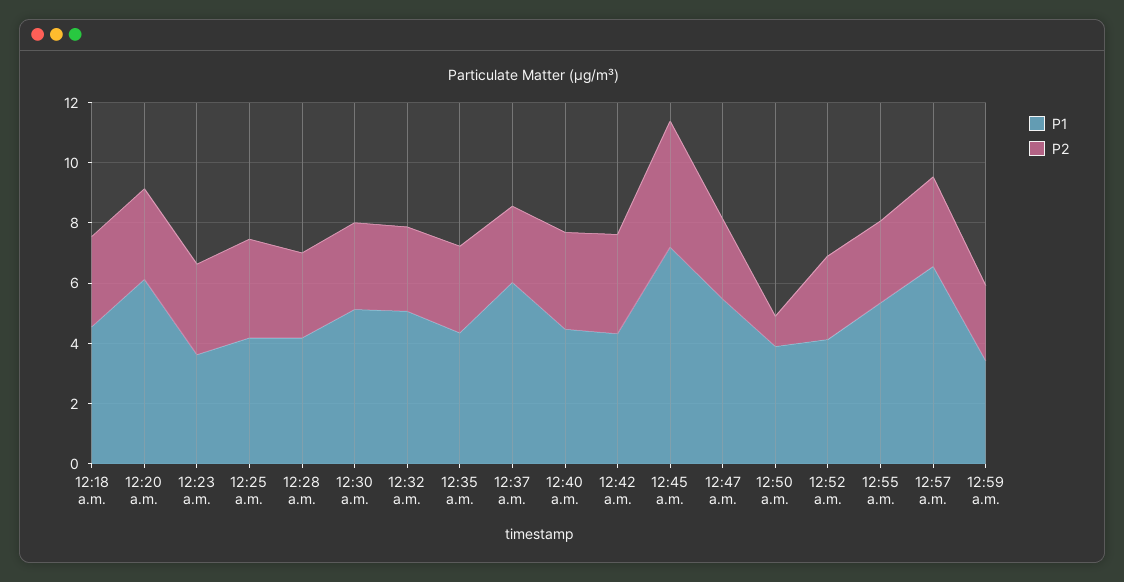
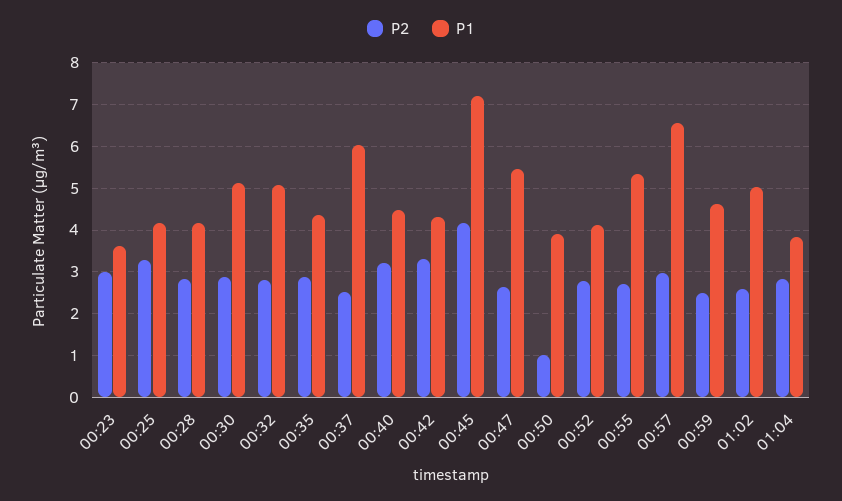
P1, 12:18 a.m.: 4.5 -> none
P2, 12:18 a.m.: 3 -> none
P1, 12:20 a.m.: 6 -> none
P2, 12:20 a.m.: 3 -> none
P1, 12:59 a.m.: 3.5 -> 4.6
P2, 01:02: none -> 2.6
P1, 01:02: none -> 5
P2, 01:04: none -> 2.8
P1, 01:04: none -> 3.8

